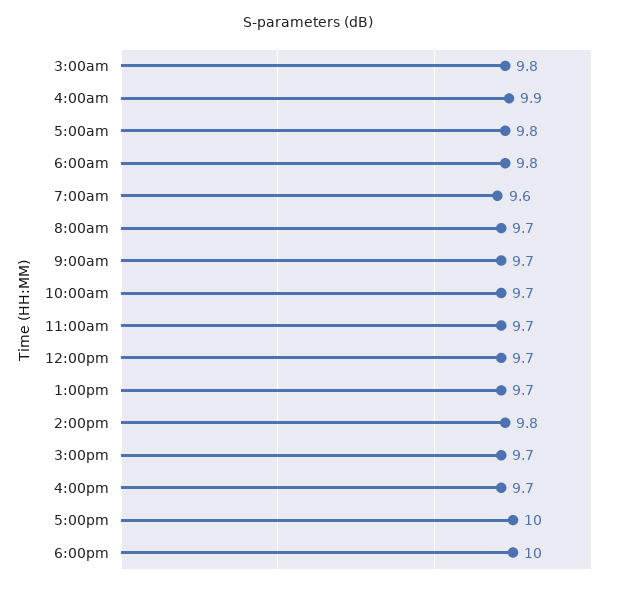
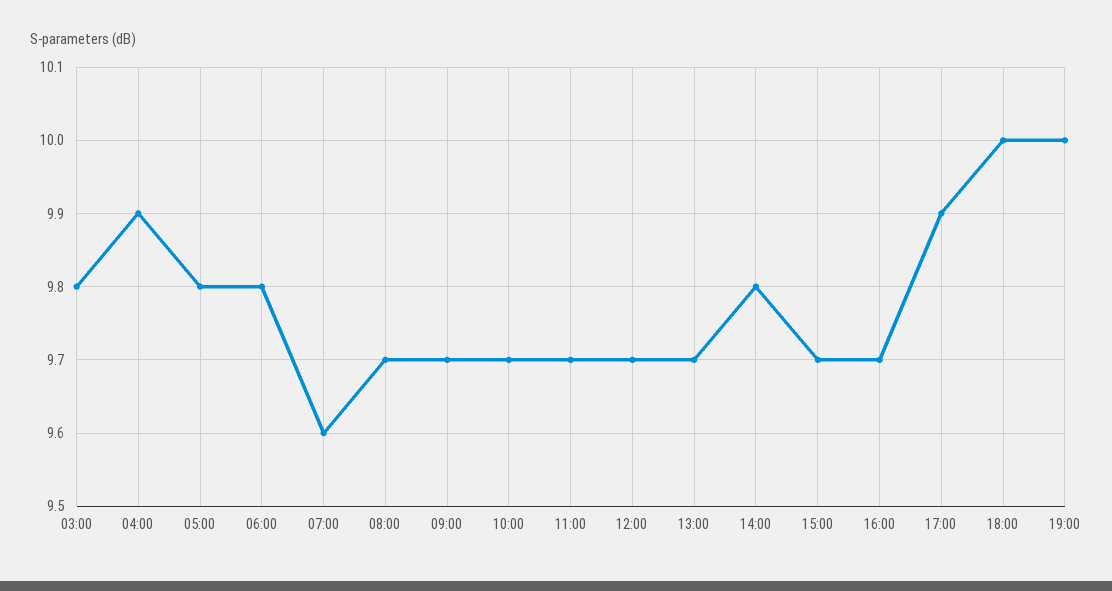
5:00pm: 10 -> 9.9
19:00: none -> 10

